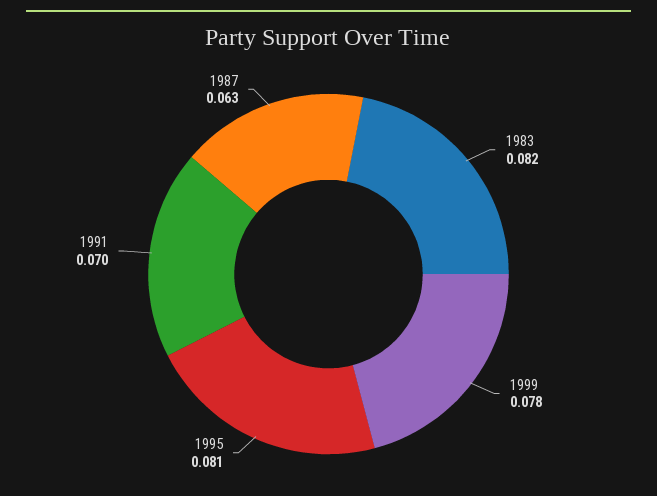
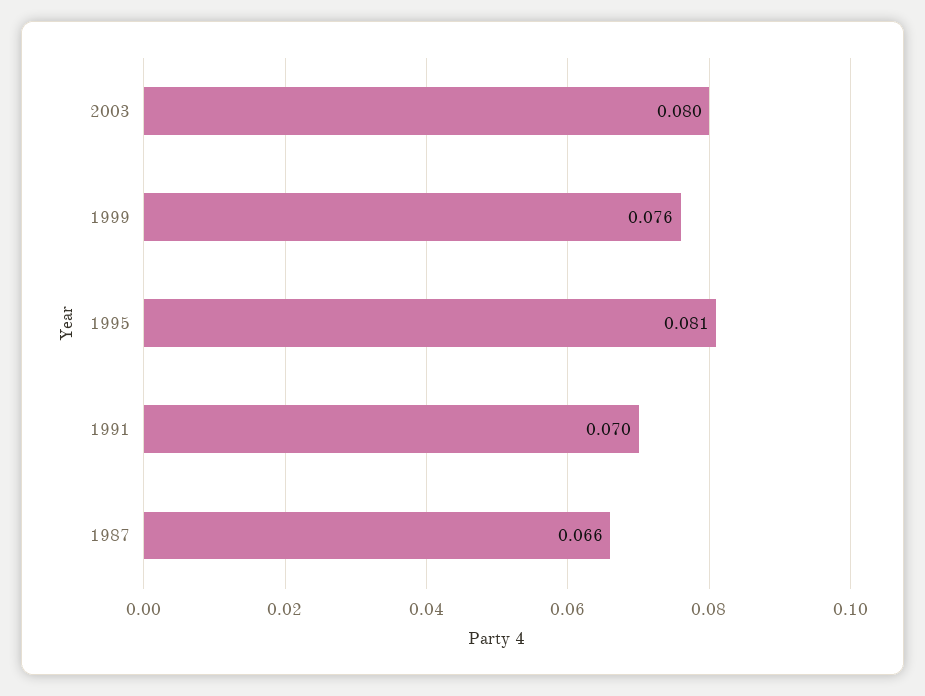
1983: 0.082 -> none
1999: 0.078 -> 0.076
1987: 0.063 -> 0.066
2003: none -> 0.08

